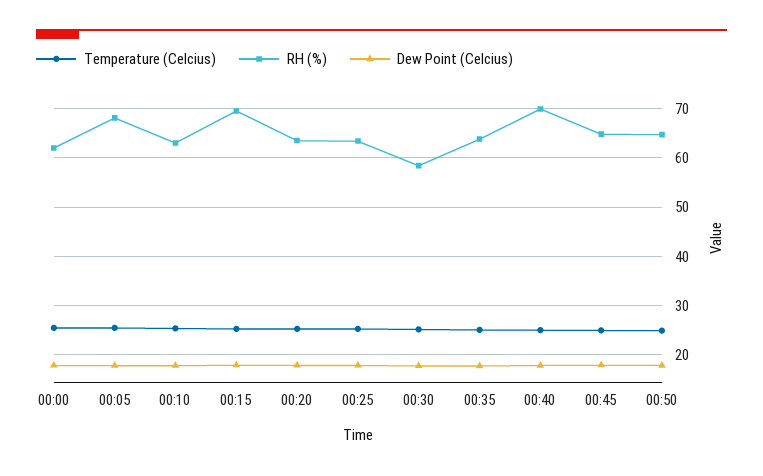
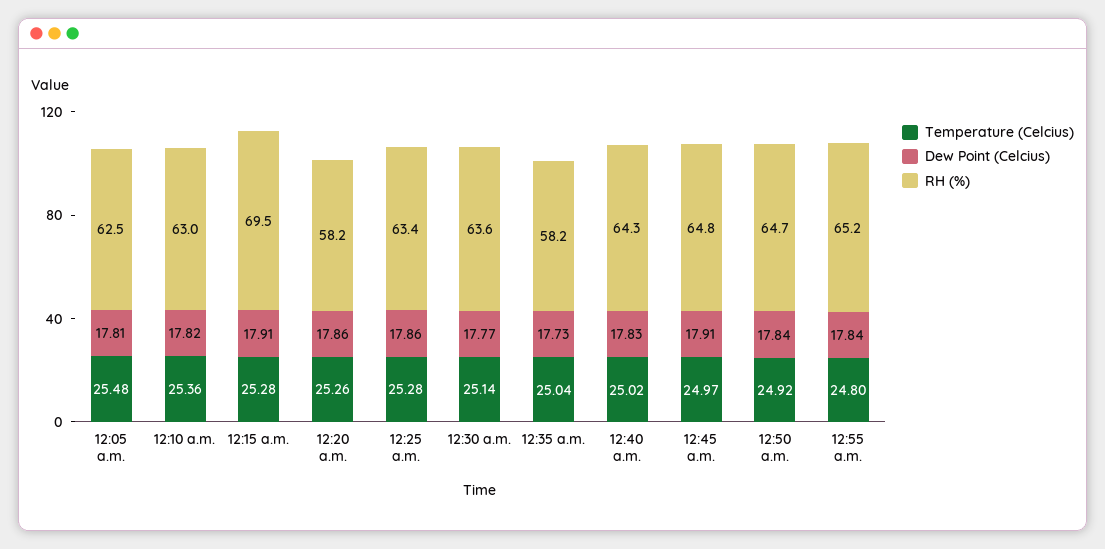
Temperature (Celcius), 00:00: 26 -> none
RH (%), 00:00: 62 -> none
Dew Point (Celcius), 00:00: 18 -> none
RH (%), 00:05: 68 -> 62.5
RH (%), 00:20: 64 -> 58.2
RH (%), 00:30: 58 -> 63.6
RH (%), 00:35: 64 -> 58.2
RH (%), 00:40: 70 -> 64.3
Temperature (Celcius), 12:55 a.m.: none -> 24.8
Dew Point (Celcius), 12:55 a.m.: none -> 17.84
RH (%), 12:55 a.m.: none -> 65.2

